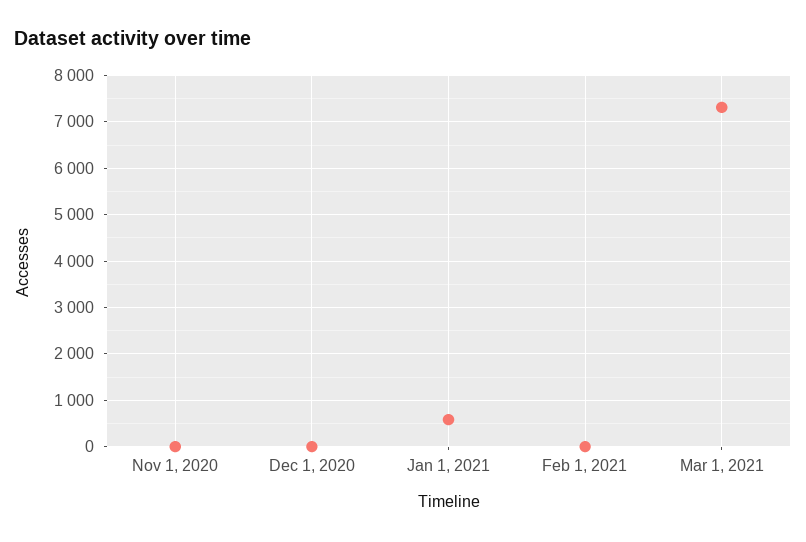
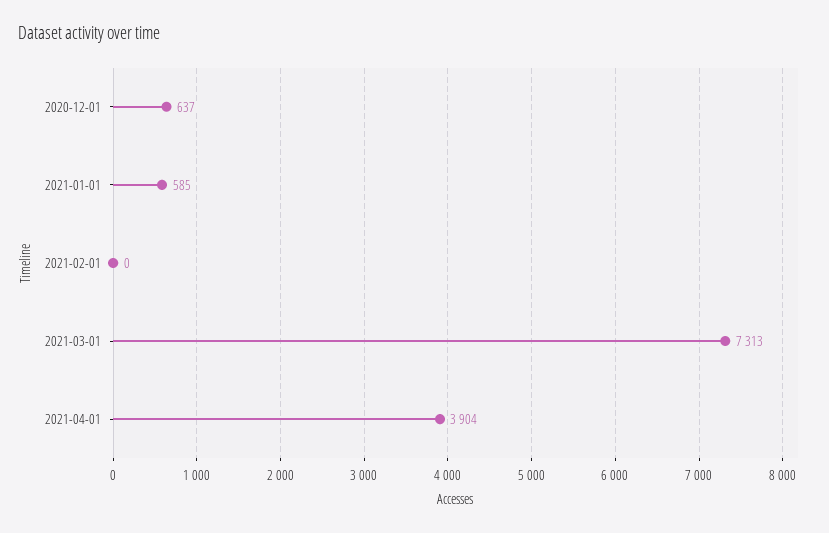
Nov 1, 2020: 0 -> none
Dec 1, 2020: 0 -> 637
2021-04-01: none -> 3904

